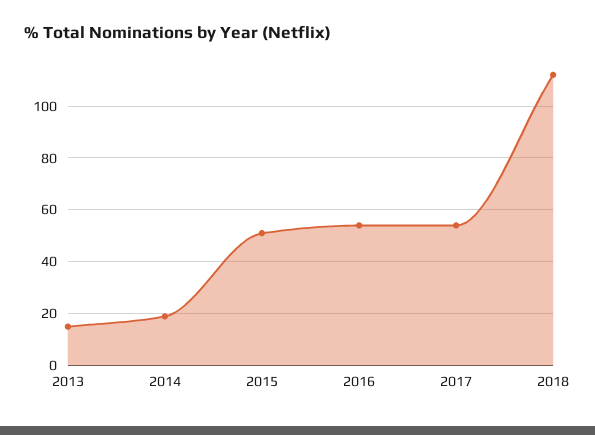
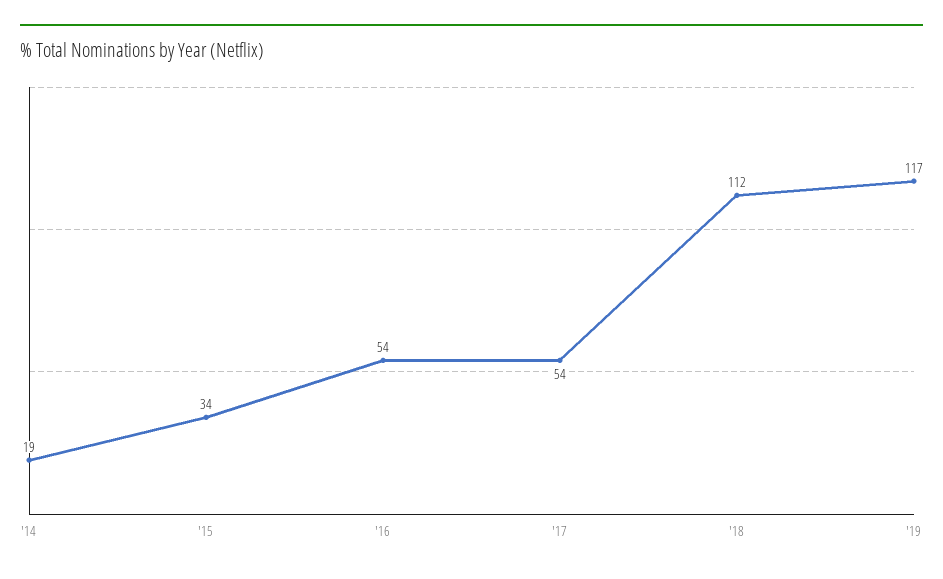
2013: 15 -> none
2015: 50 -> 34
'19: none -> 117

